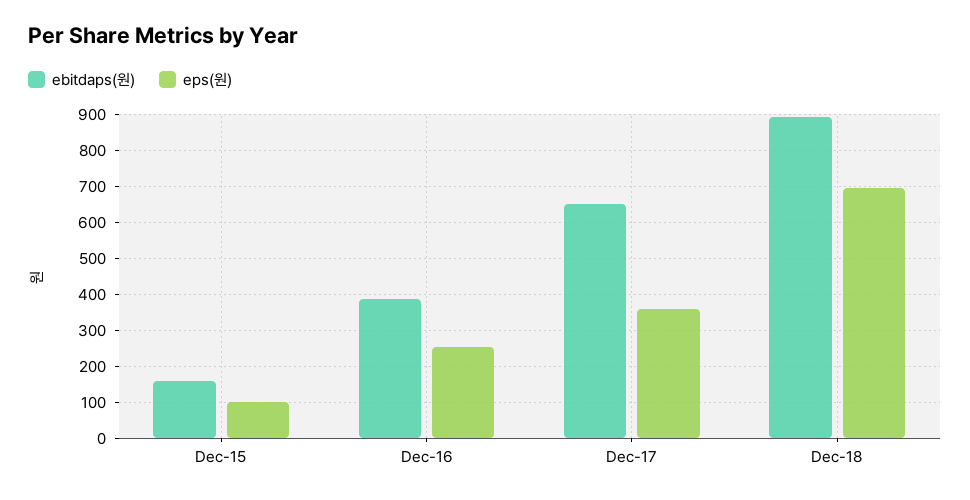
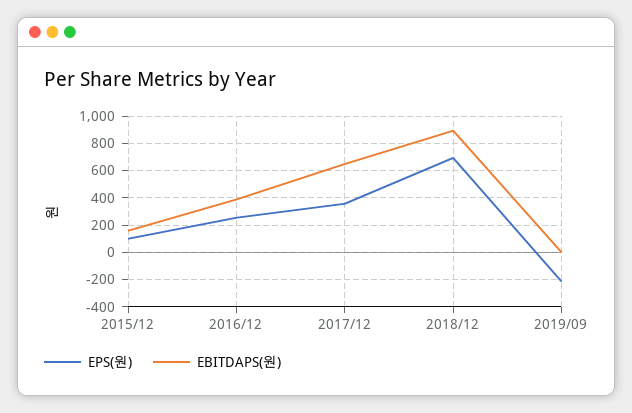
eps(원), 2019/09: none -> -200
ebitdaps(원), 2019/09: none -> 0

